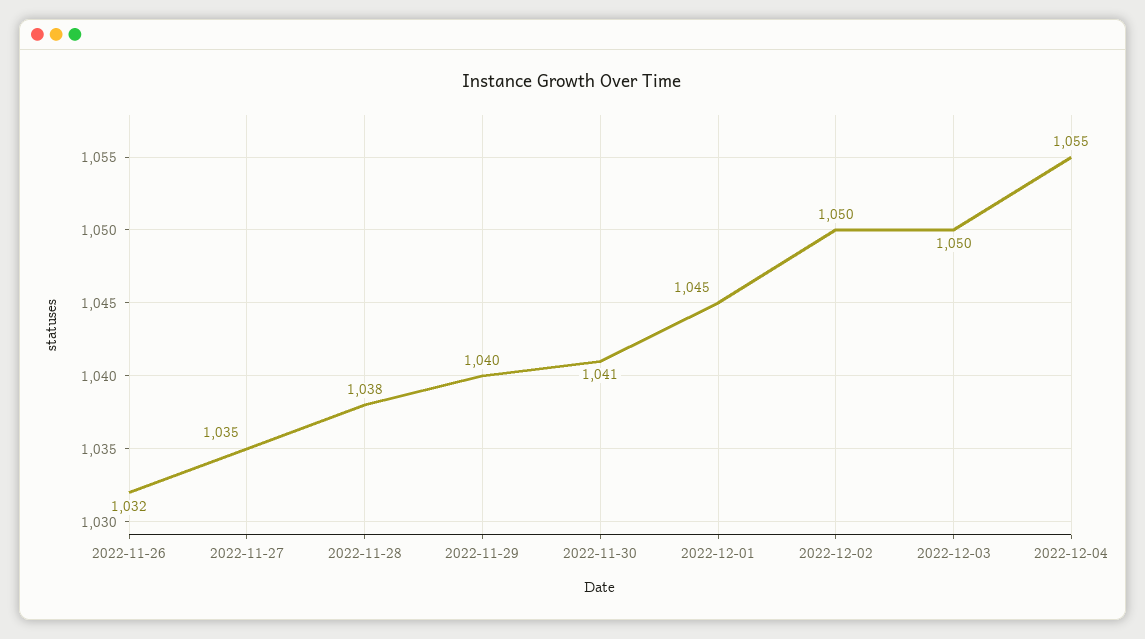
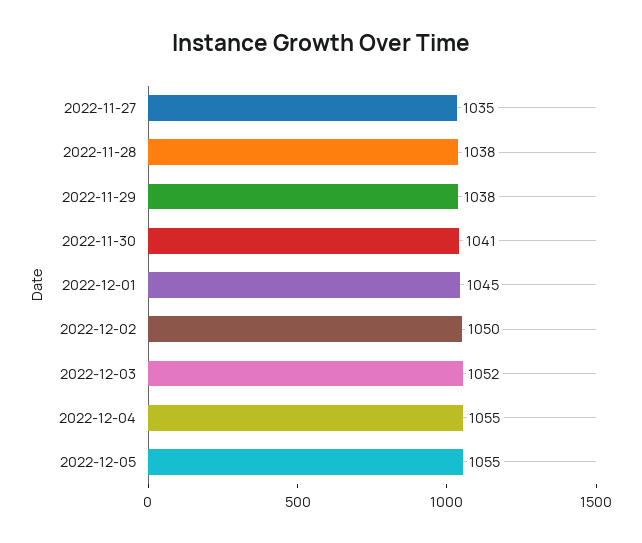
2022-11-26: 1032 -> none
2022-11-29: 1040 -> 1038
2022-12-03: 1050 -> 1052
2022-12-05: none -> 1055

